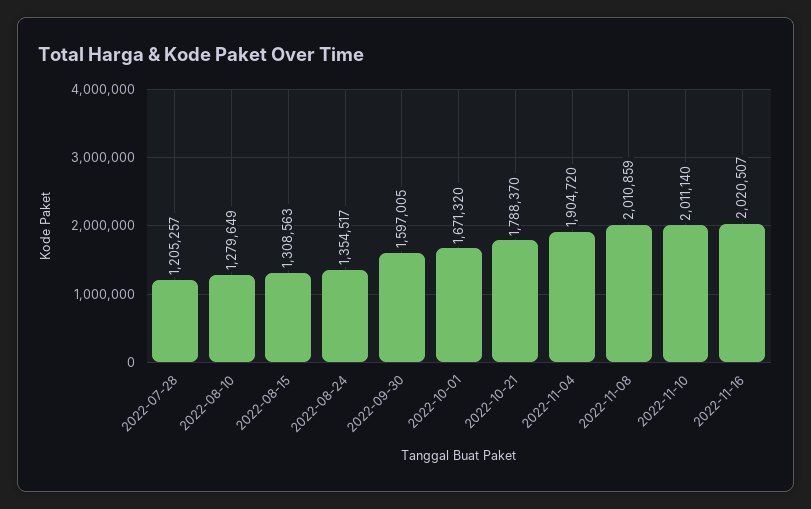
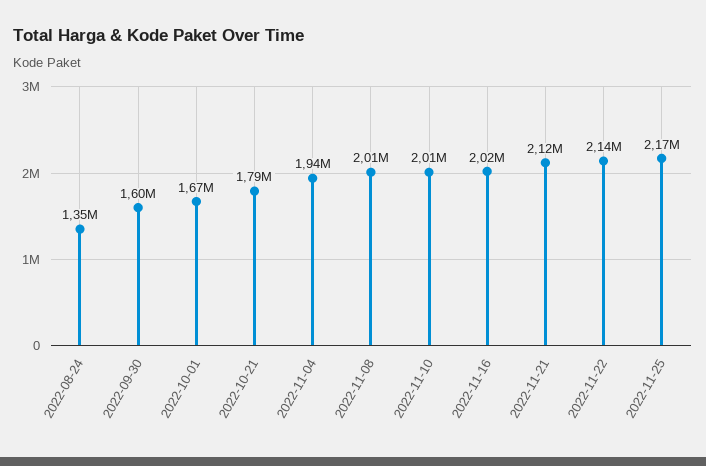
2022-07-28: 1205257 -> none
2022-08-10: 1279649 -> none
2022-08-15: 1308563 -> none
2022-11-04: 1904720 -> 1940000
2022-11-21: none -> 2120000
2022-11-22: none -> 2140000
2022-11-25: none -> 2170000

